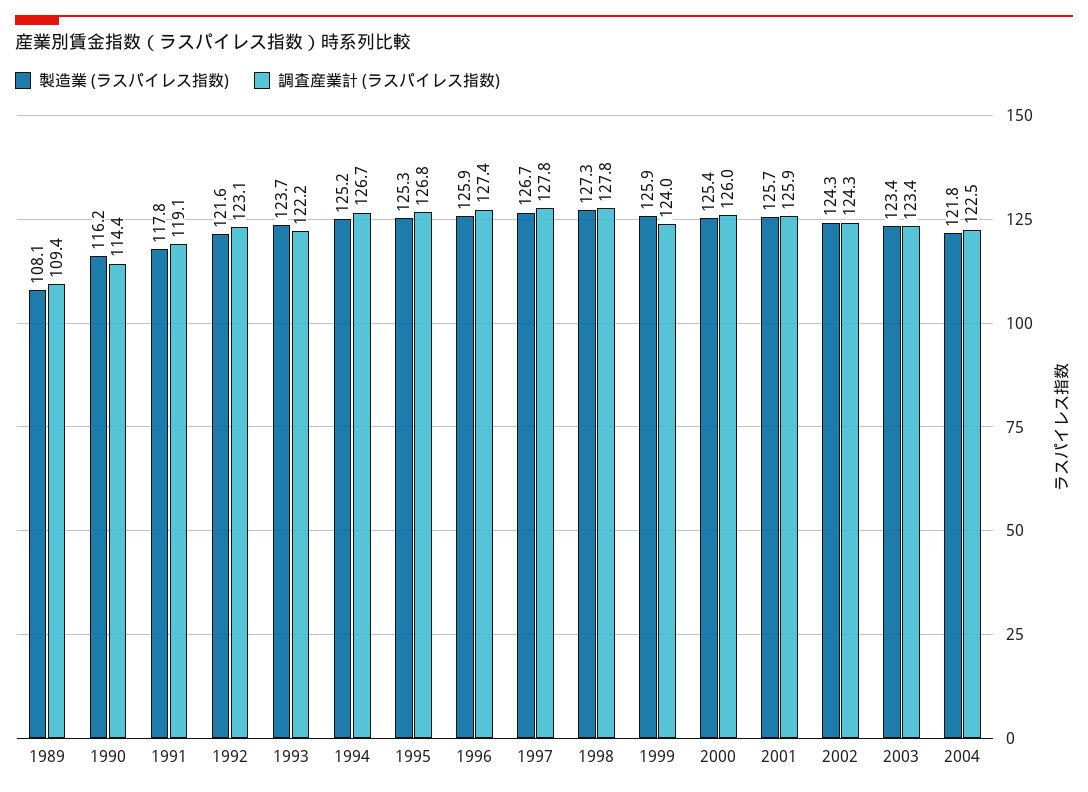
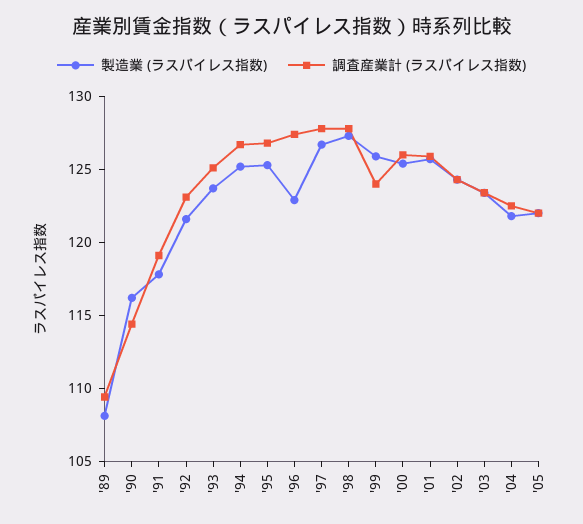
調査産業計 (ラスパイレス指数), 1993: 122.2 -> 125
製造業 (ラスパイレス指数), 1996: 125.9 -> 123
製造業 (ラスパイレス指数), '05: none -> 122
調査産業計 (ラスパイレス指数), '05: none -> 122

